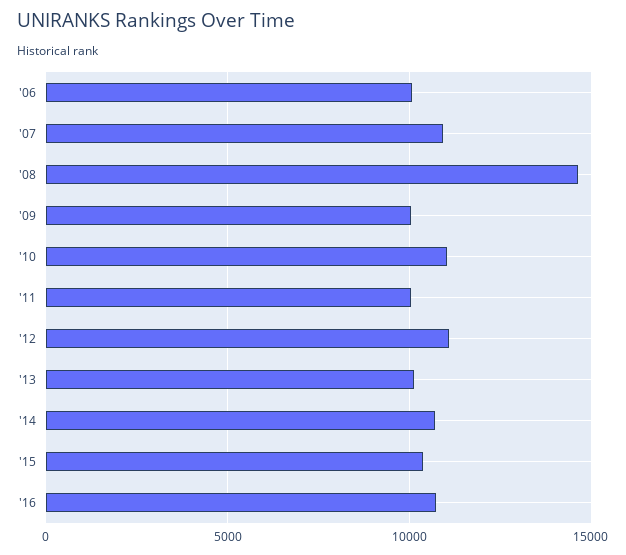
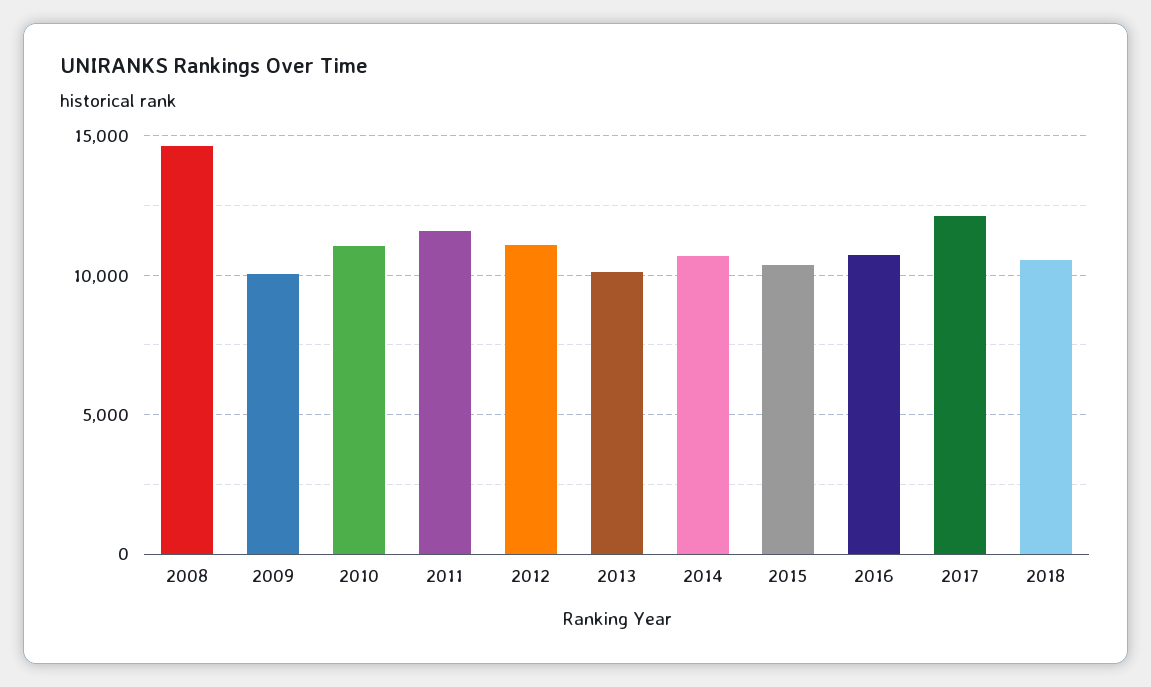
'06: 10000 -> none
'07: 11000 -> none
'11: 10000 -> 11500
2017: none -> 12000
2018: none -> 10500

